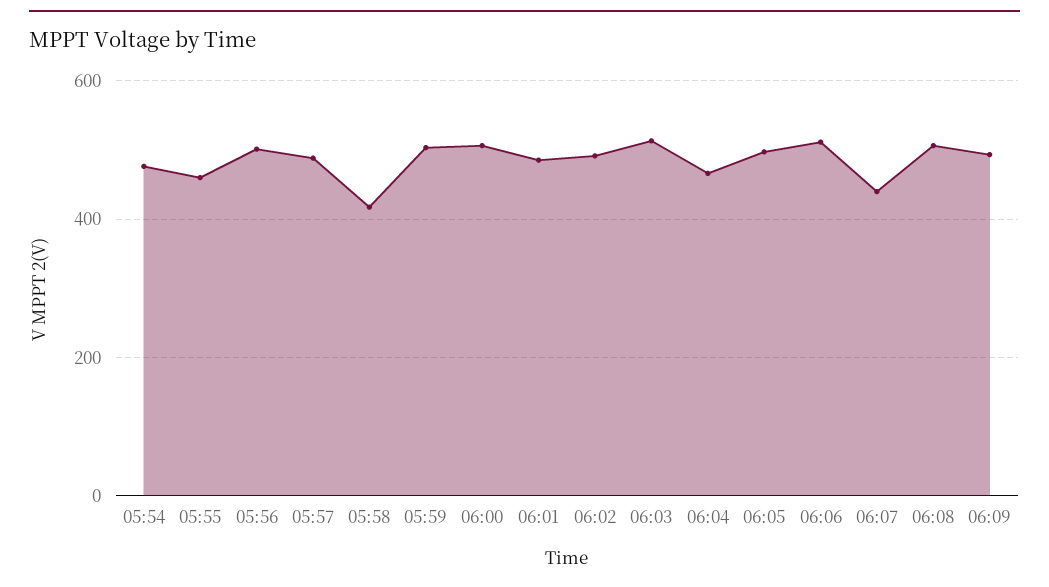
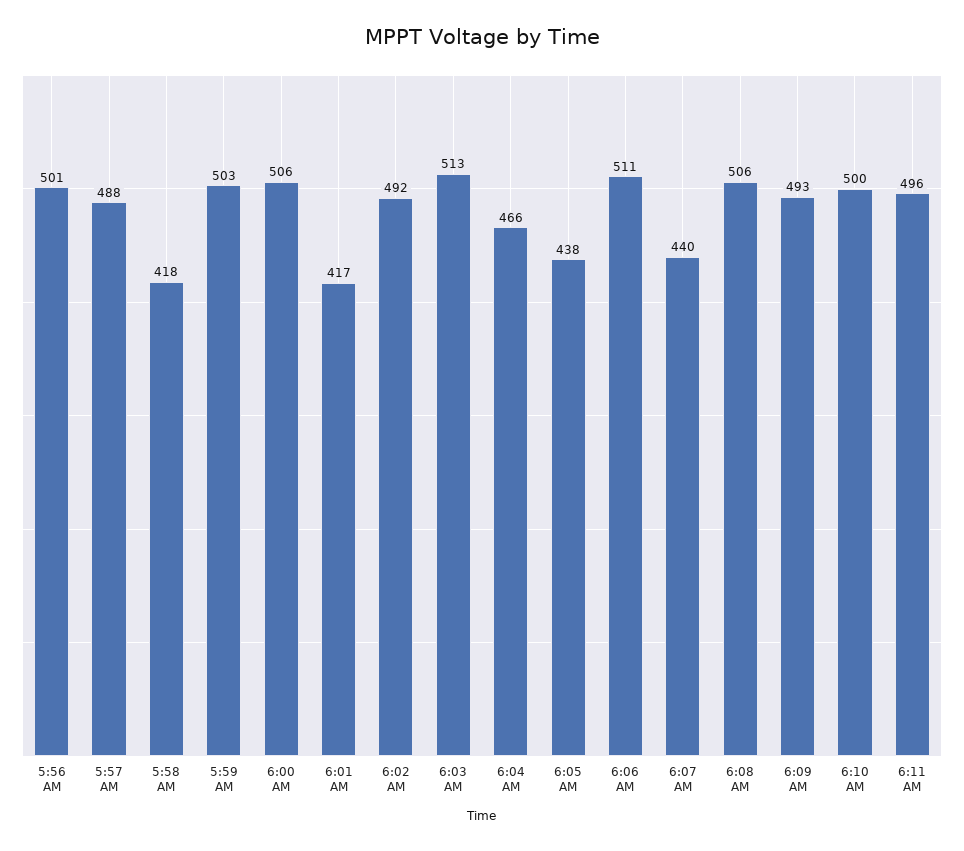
05:54: 480 -> none
05:55: 460 -> none
06:01: 480 -> 417
06:05: 500 -> 438
6:10 AM: none -> 500
6:11 AM: none -> 496

